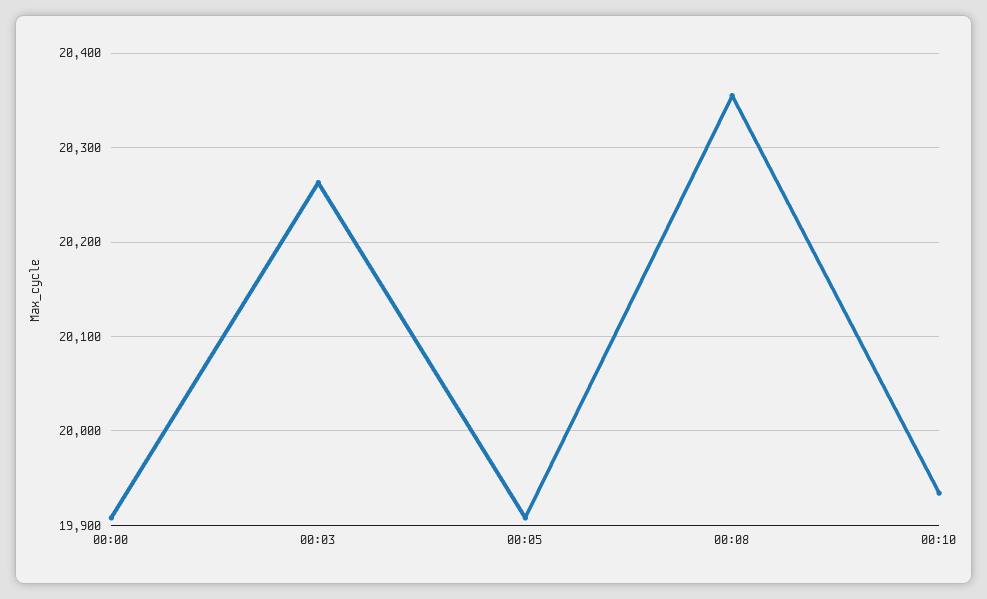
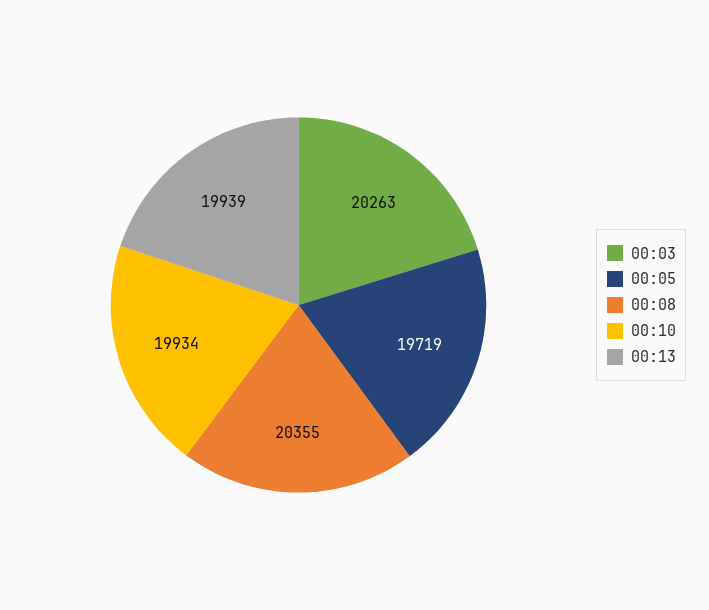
00:00: 19910 -> none
00:05: 19910 -> 19719
00:13: none -> 19939

